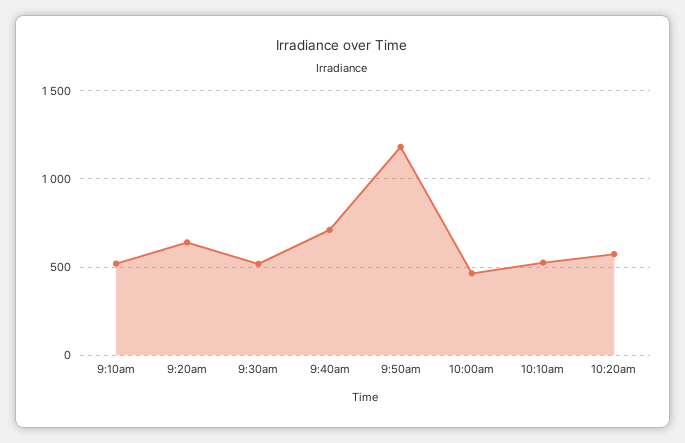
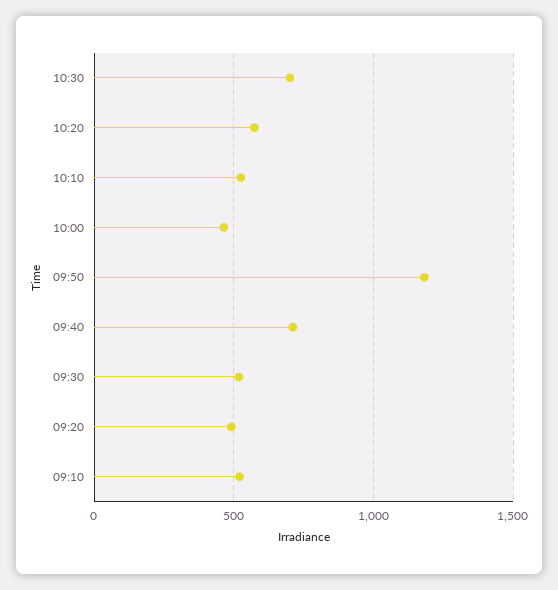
9:20am: 650 -> 500
10:30: none -> 700

